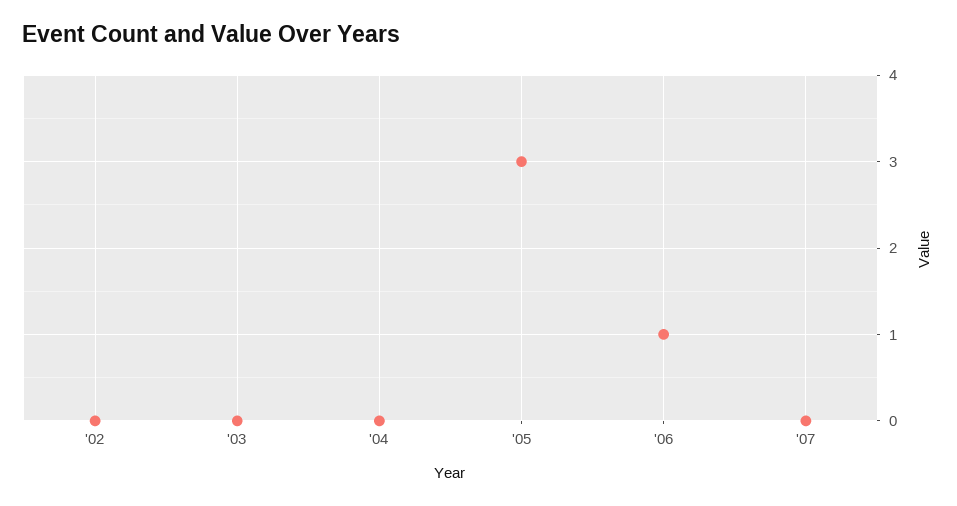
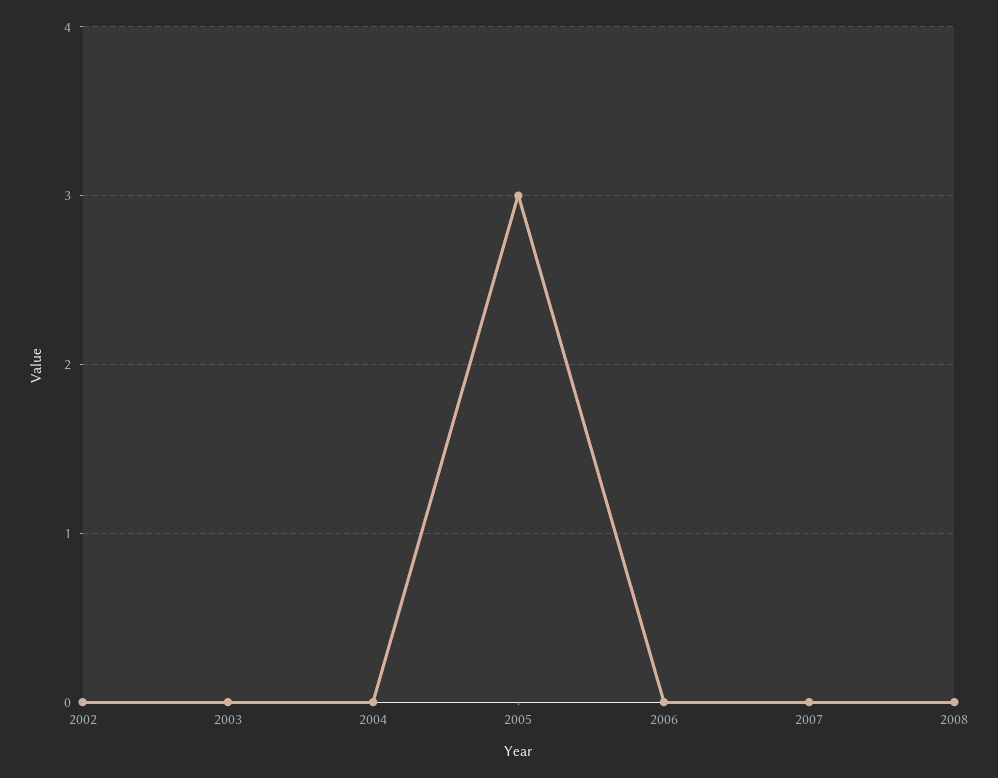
'06: 1 -> 0
2008: none -> 0

